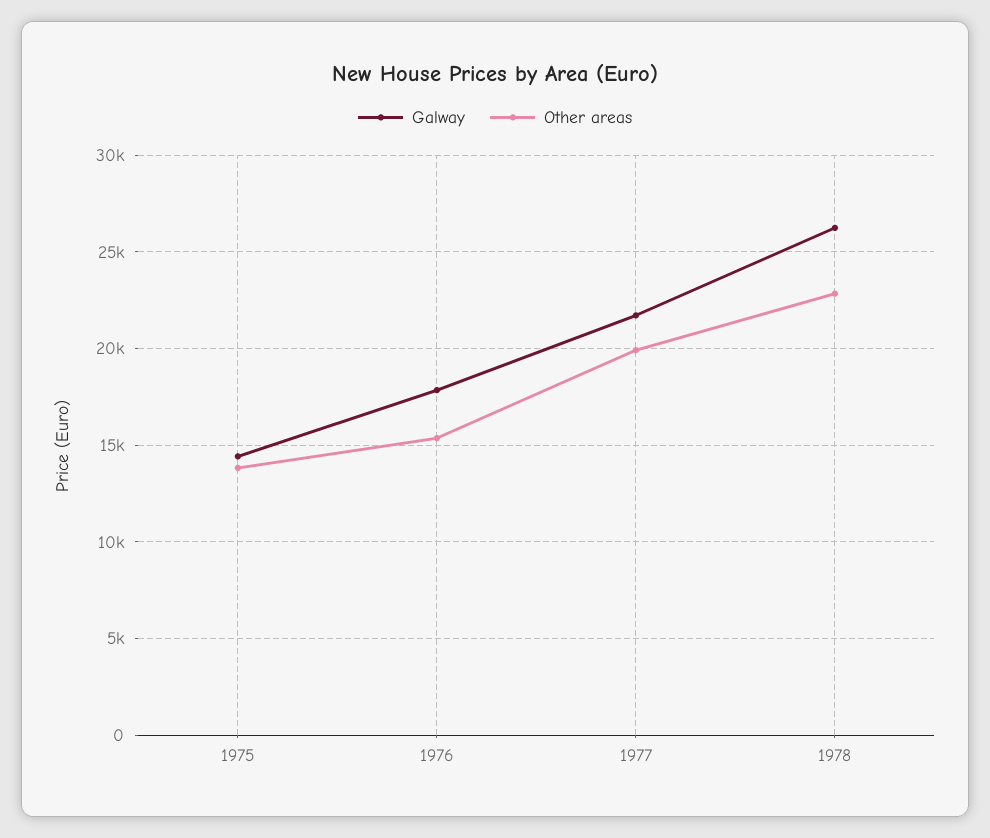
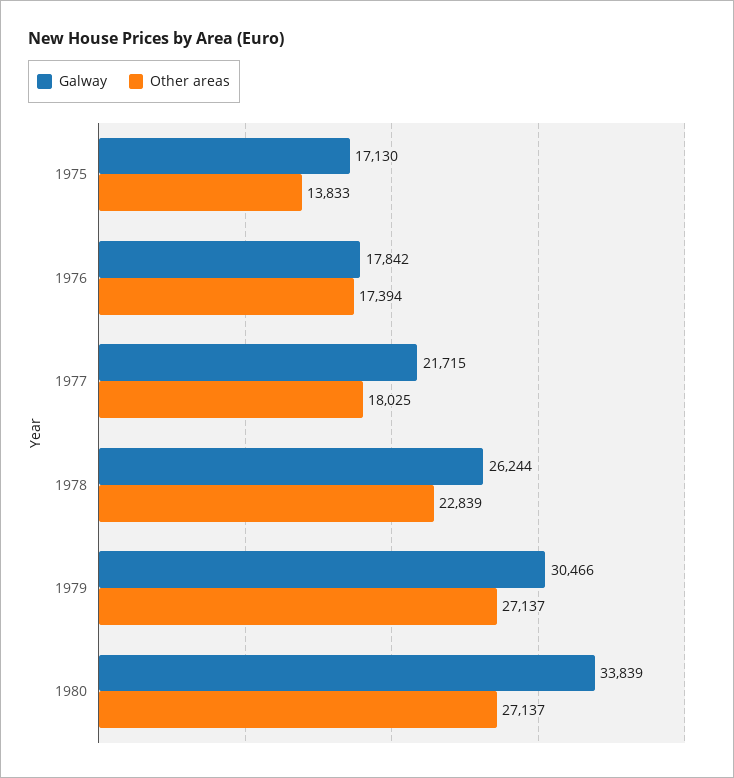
Galway, 1975: 14500 -> 17130
Other areas, 1976: 15500 -> 17394
Other areas, 1977: 20000 -> 18025
Galway, 1979: none -> 30466
Other areas, 1979: none -> 27137
Galway, 1980: none -> 33839
Other areas, 1980: none -> 27137

